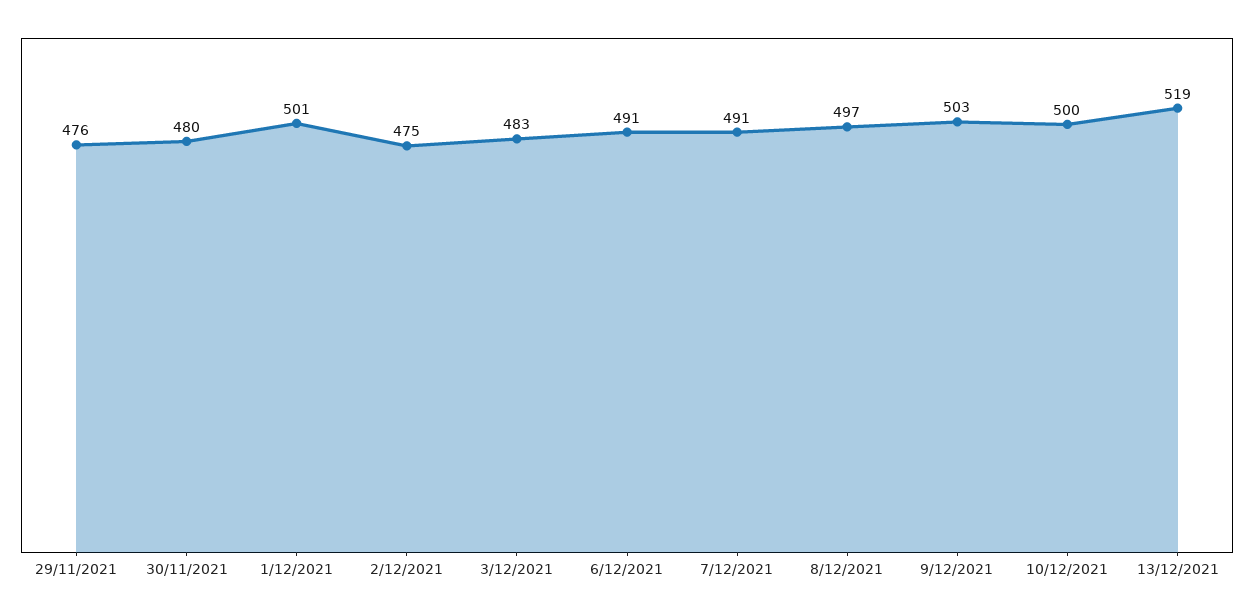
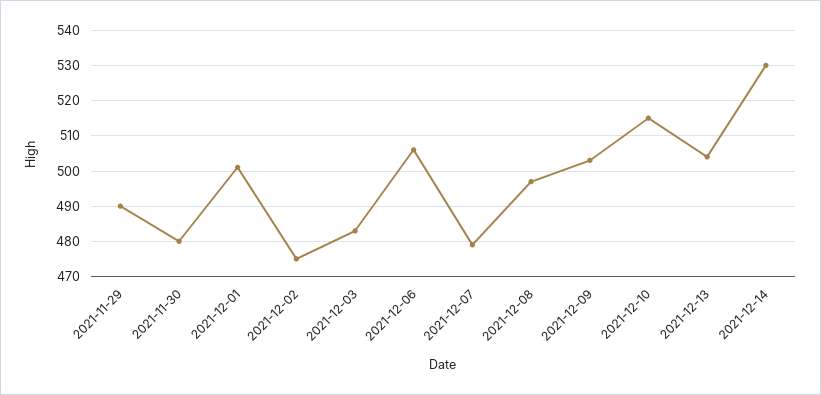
29/11/2021: 476 -> 490
6/12/2021: 491 -> 505
7/12/2021: 491 -> 480
10/12/2021: 500 -> 515
13/12/2021: 519 -> 505
2021-12-14: none -> 530

